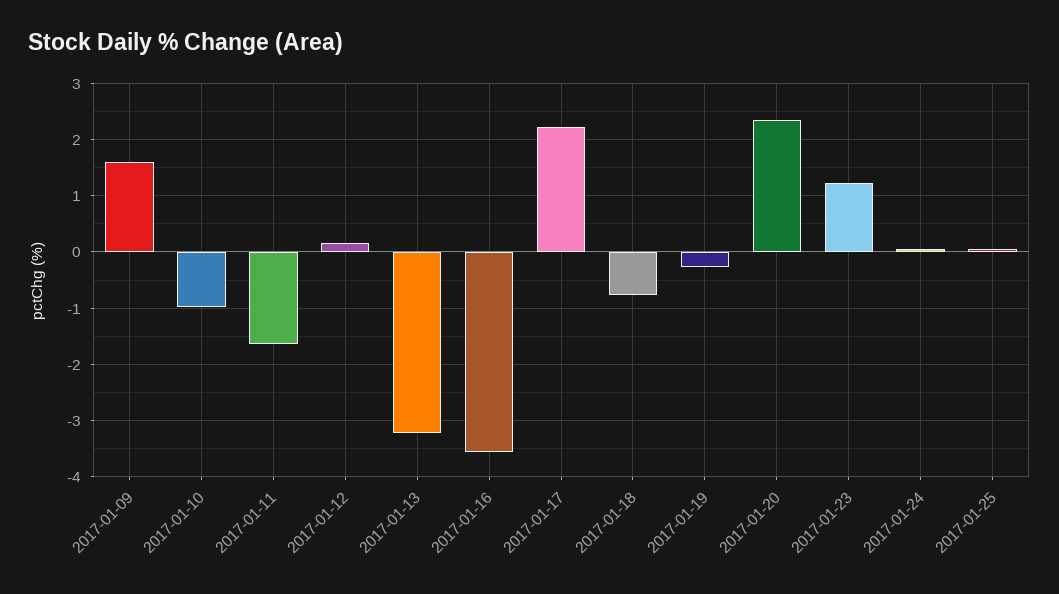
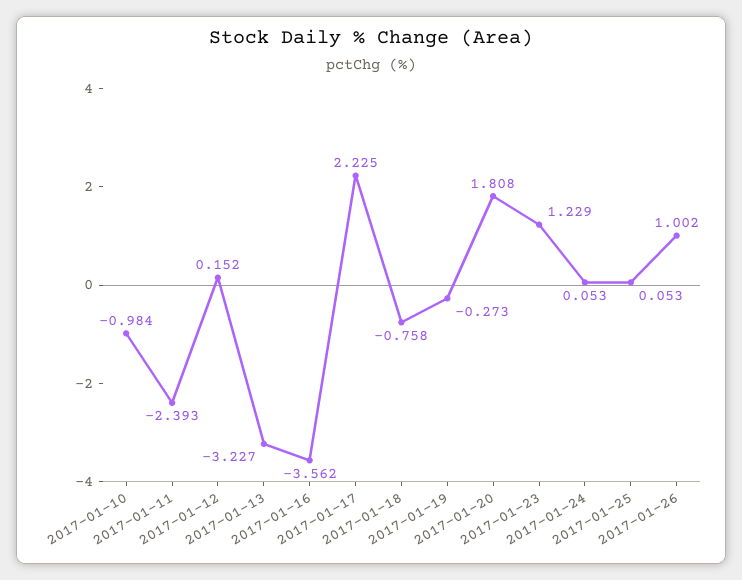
2017-01-09: 1.6 -> none
2017-01-11: -1.6 -> -2.393
2017-01-20: 2.4 -> 1.808
2017-01-26: none -> 1.002

